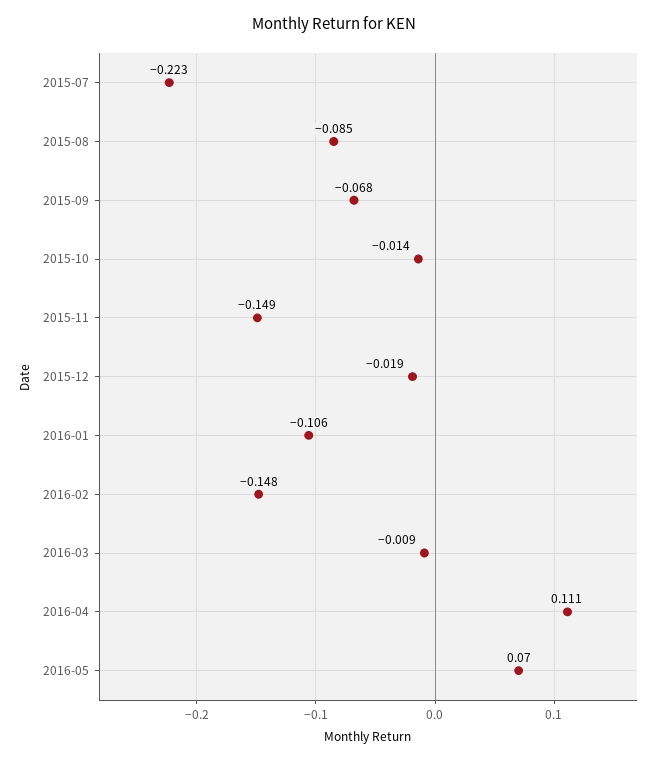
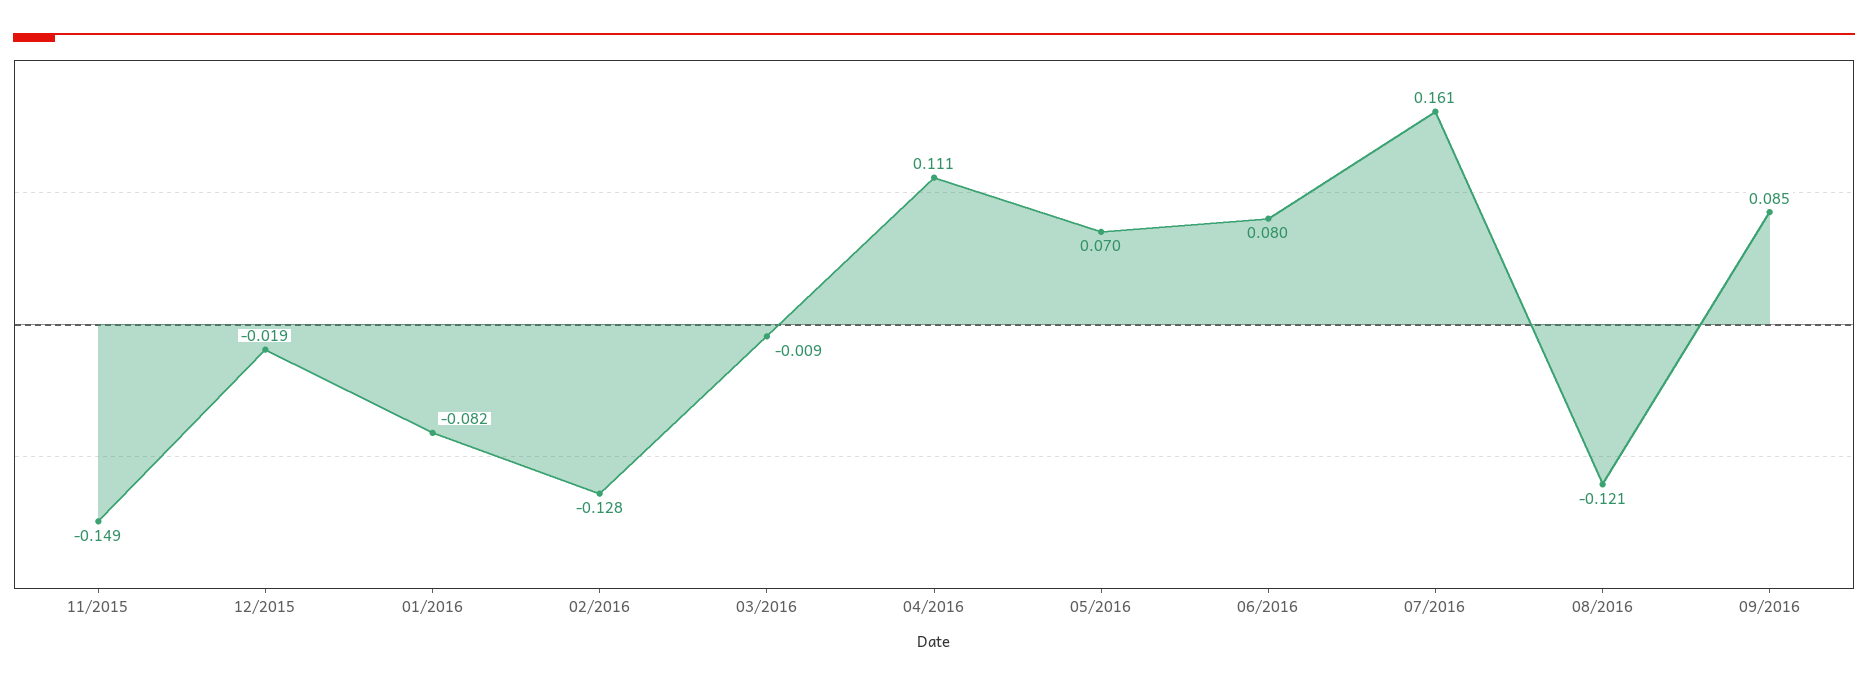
2015-07: -0.223 -> none
2015-08: -0.085 -> none
2015-09: -0.068 -> none
2015-10: -0.014 -> none
2016-01: -0.106 -> -0.082
2016-02: -0.148 -> -0.128
06/2016: none -> 0.08
07/2016: none -> 0.161
08/2016: none -> -0.121
09/2016: none -> 0.085

